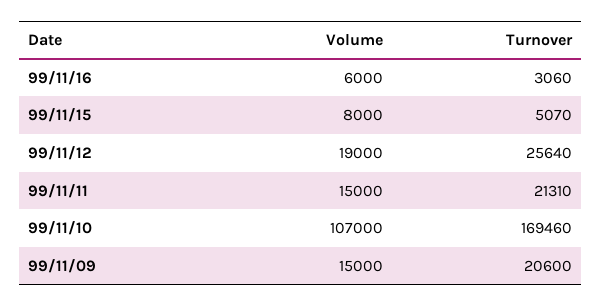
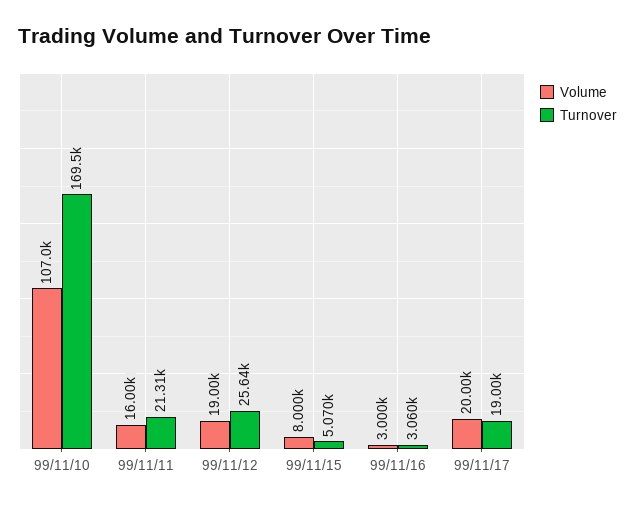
Volume, 99/11/16: 6000 -> 3000
Volume, 99/11/11: 15000 -> 16000
Volume, 99/11/09: 15000 -> none
Turnover, 99/11/09: 20600 -> none
Volume, 99/11/17: none -> 20000
Turnover, 99/11/17: none -> 19000

